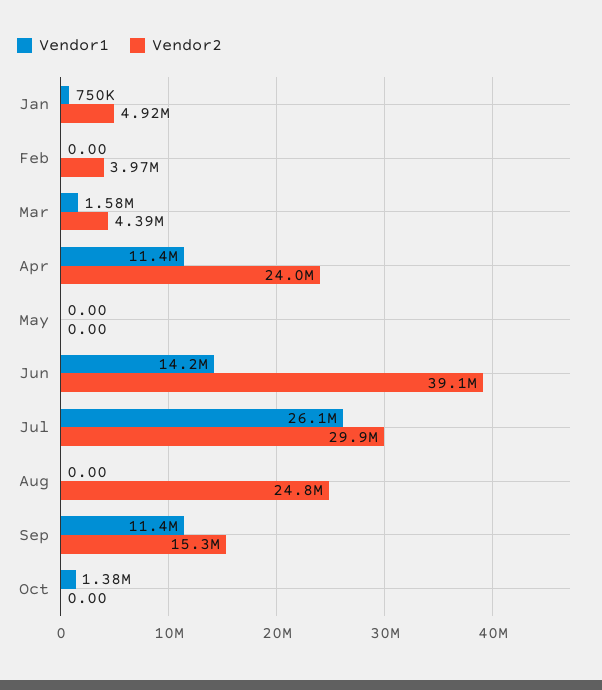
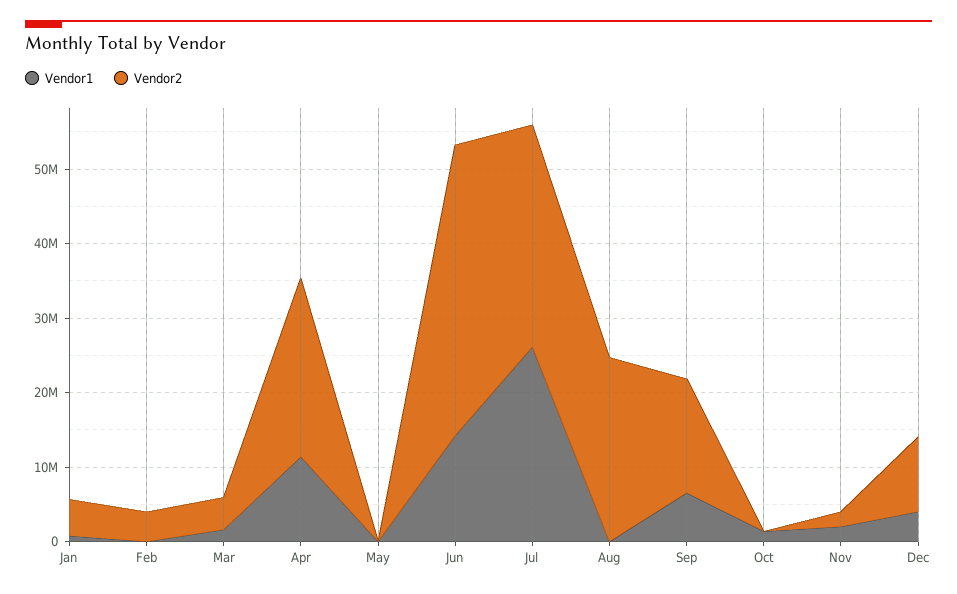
Vendor1, Sep: 11400000 -> 6000000
Vendor1, Nov: none -> 2000000
Vendor2, Nov: none -> 2000000
Vendor1, Dec: none -> 4000000
Vendor2, Dec: none -> 10000000

